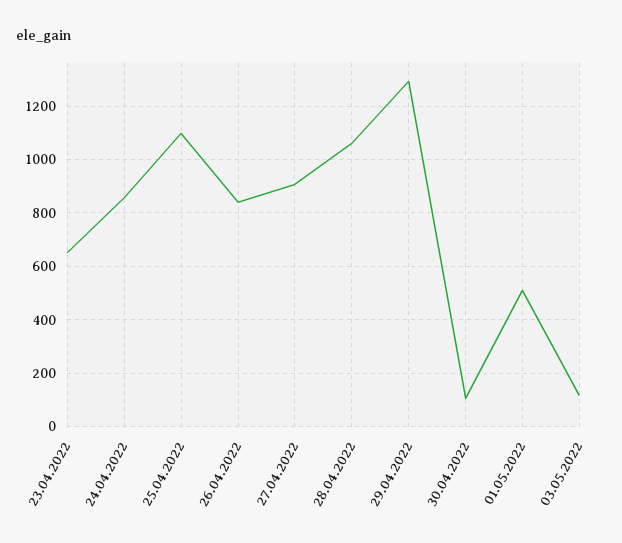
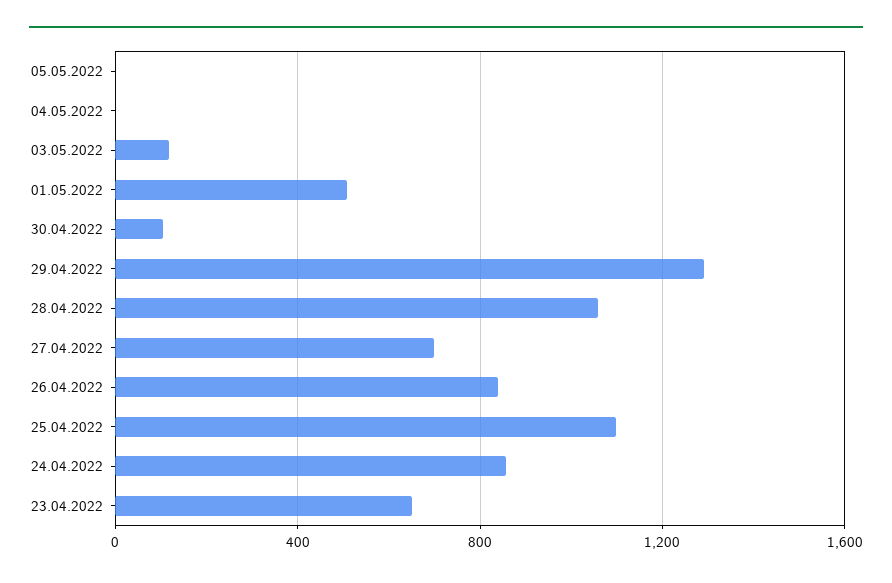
27.04.2022: 900 -> 700
05.05.2022: none -> 0
04.05.2022: none -> 0

